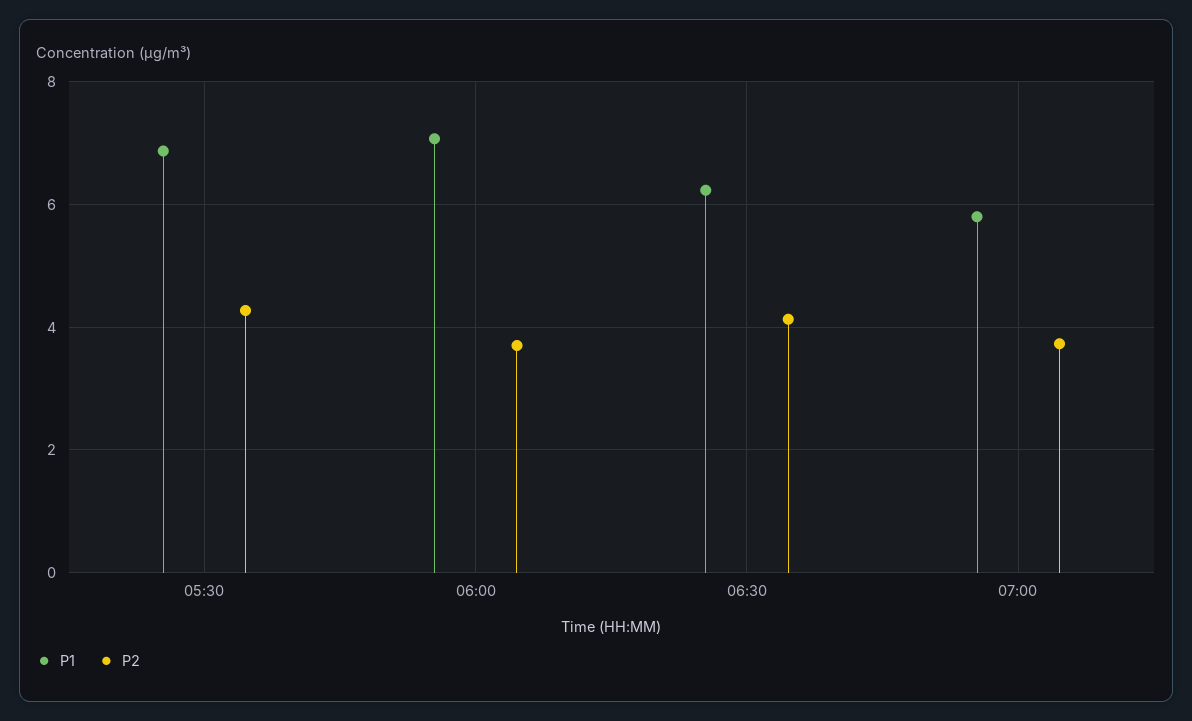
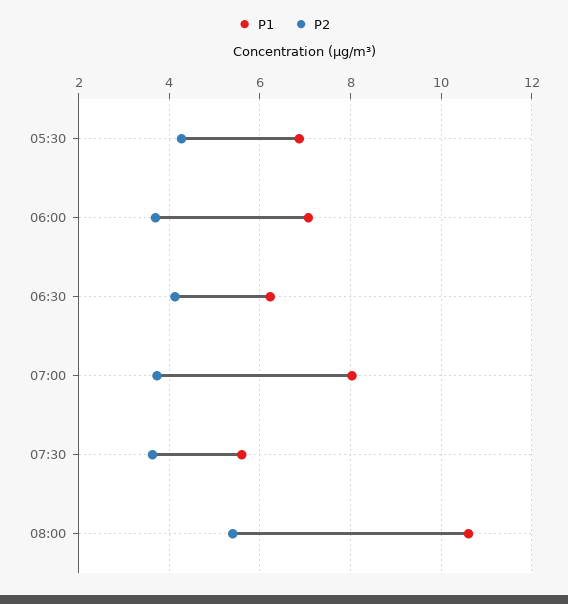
P1, 07:00: 5.8 -> 8
P1, 07:30: none -> 5.6
P2, 07:30: none -> 3.6
P1, 08:00: none -> 10.6
P2, 08:00: none -> 5.4

